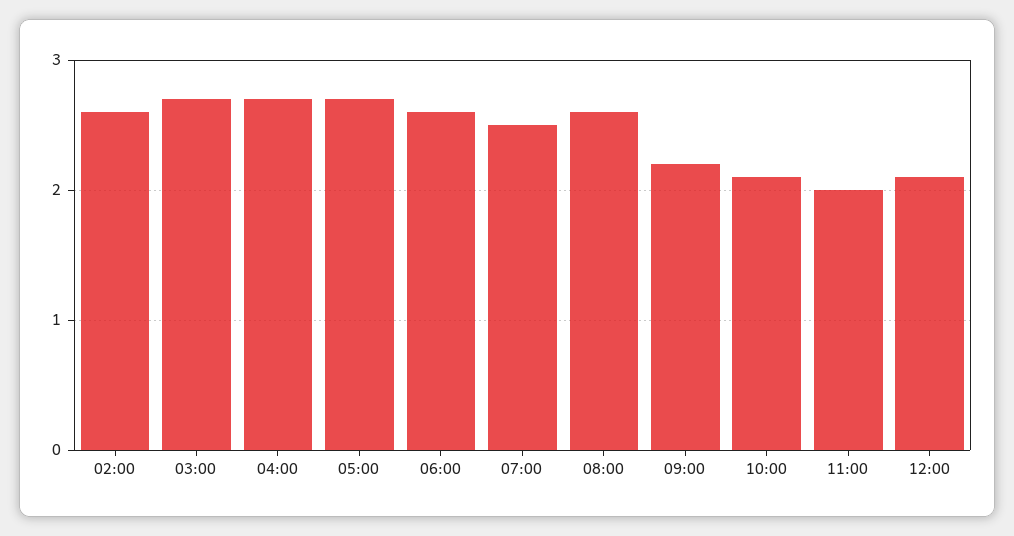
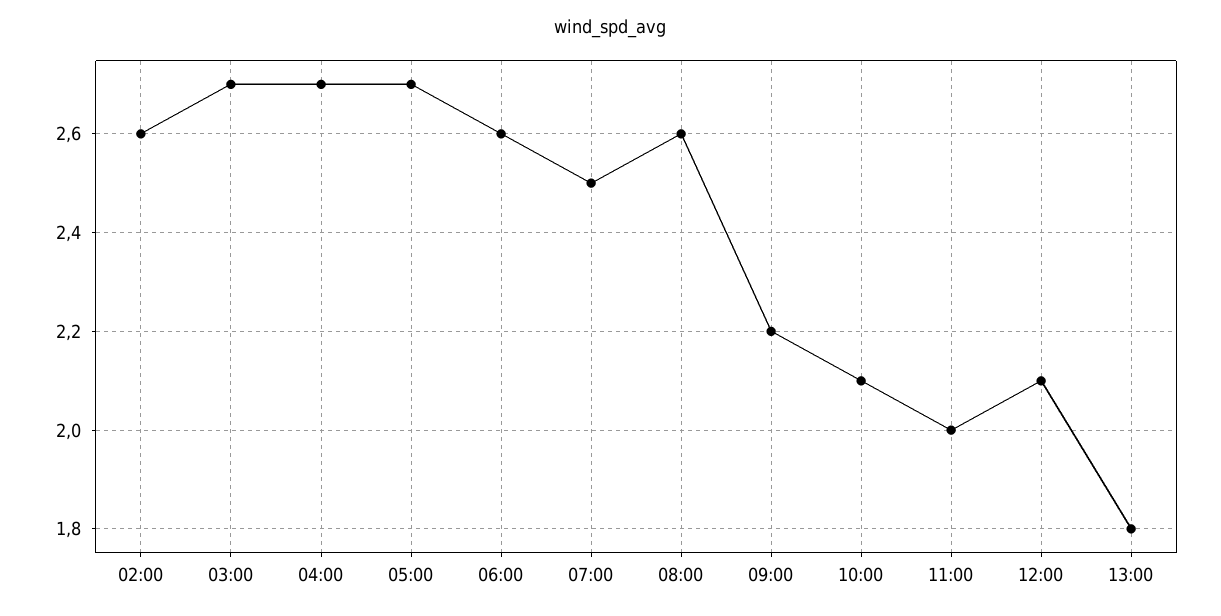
13:00: none -> 1.8

